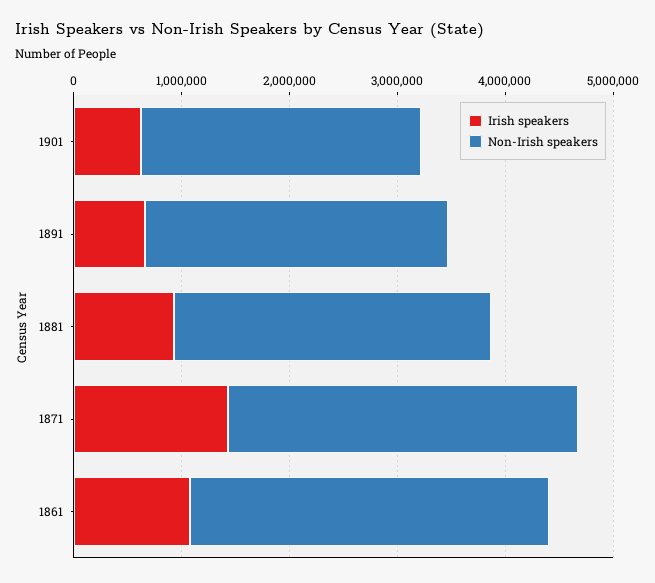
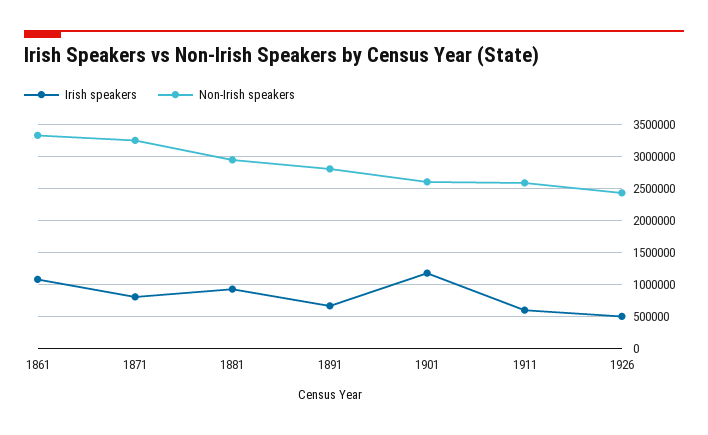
Irish speakers, 1901: 600000 -> 1200000
Irish speakers, 1871: 1400000 -> 800000
Irish speakers, 1911: none -> 600000
Non-Irish speakers, 1911: none -> 2600000
Irish speakers, 1926: none -> 500000
Non-Irish speakers, 1926: none -> 2400000

